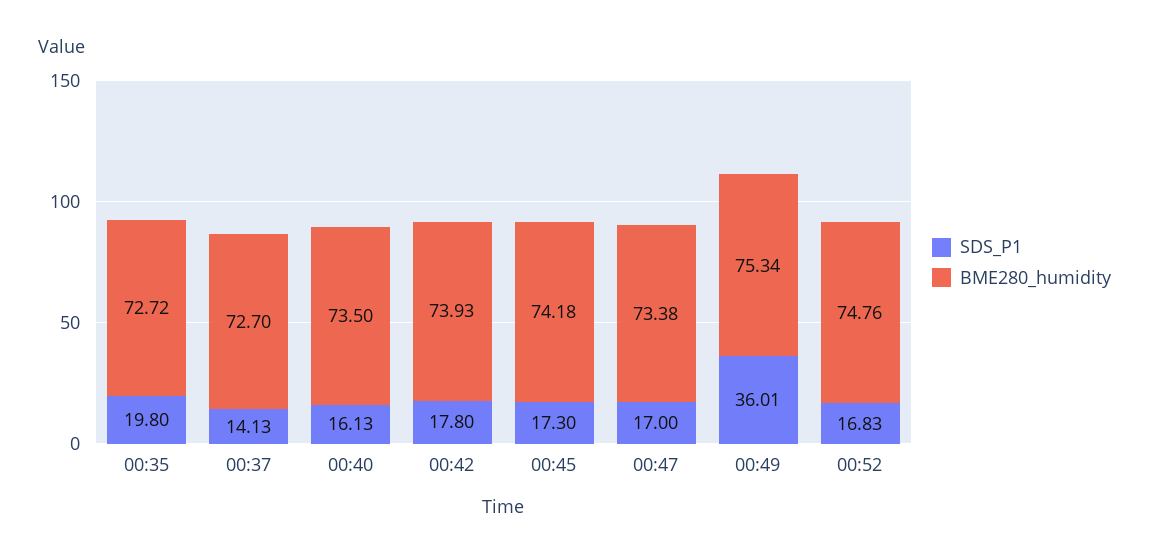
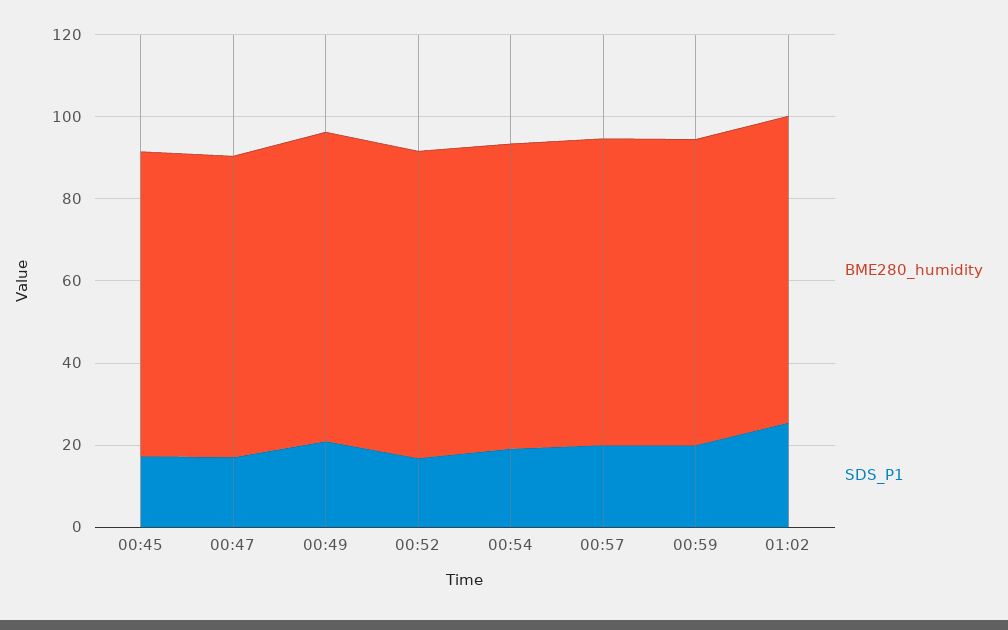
SDS_P1, 00:35: 19.8 -> none
BME280_humidity, 00:35: 72.72 -> none
SDS_P1, 00:37: 14.13 -> none
BME280_humidity, 00:37: 72.7 -> none
SDS_P1, 00:40: 16.13 -> none
BME280_humidity, 00:40: 73.5 -> none
SDS_P1, 00:42: 17.8 -> none
BME280_humidity, 00:42: 73.93 -> none
SDS_P1, 00:49: 36.01 -> 20
BME280_humidity, 00:54: none -> 75
SDS_P1, 00:54: none -> 20
BME280_humidity, 00:57: none -> 75
SDS_P1, 00:57: none -> 20
BME280_humidity, 00:59: none -> 75
SDS_P1, 00:59: none -> 20
BME280_humidity, 01:02: none -> 75
SDS_P1, 01:02: none -> 25

